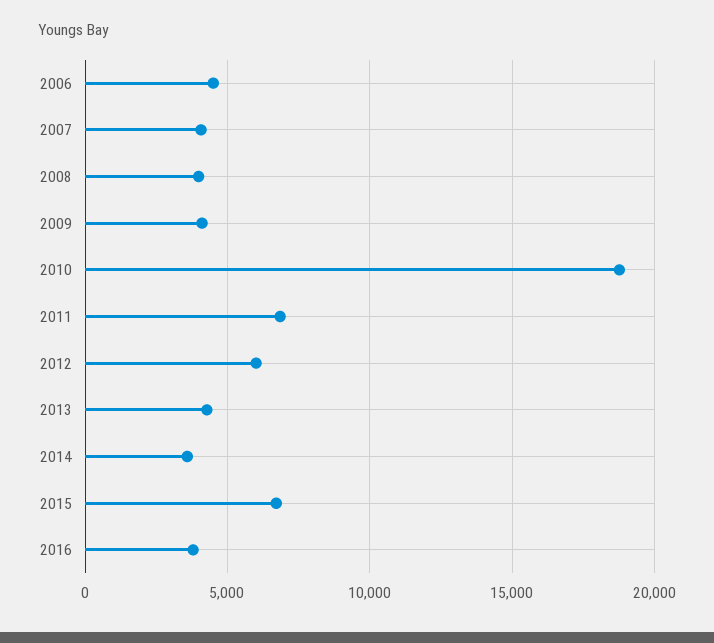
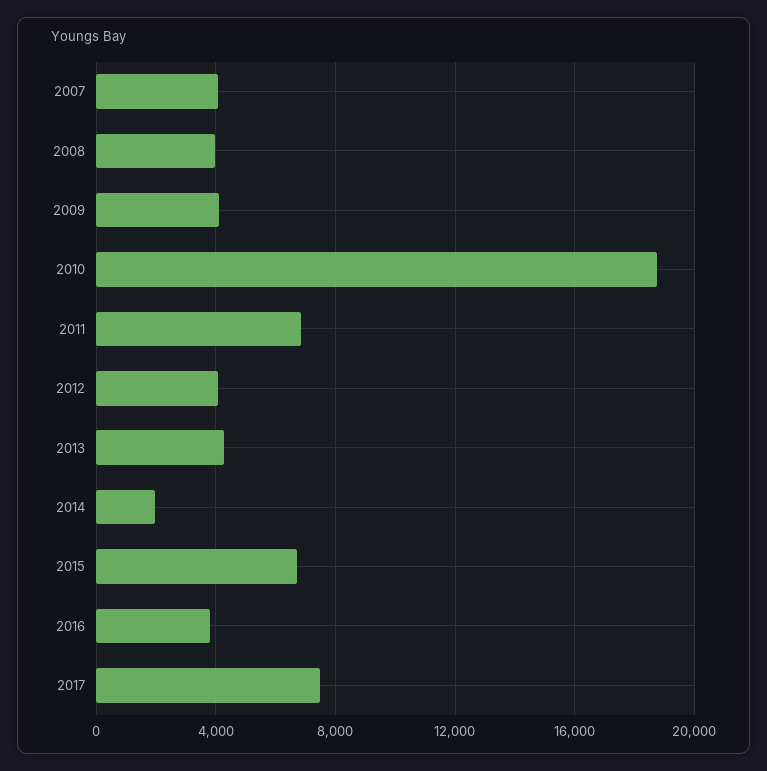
2006: 4500 -> none
2012: 6000 -> 4000
2014: 3500 -> 2000
2017: none -> 7500

